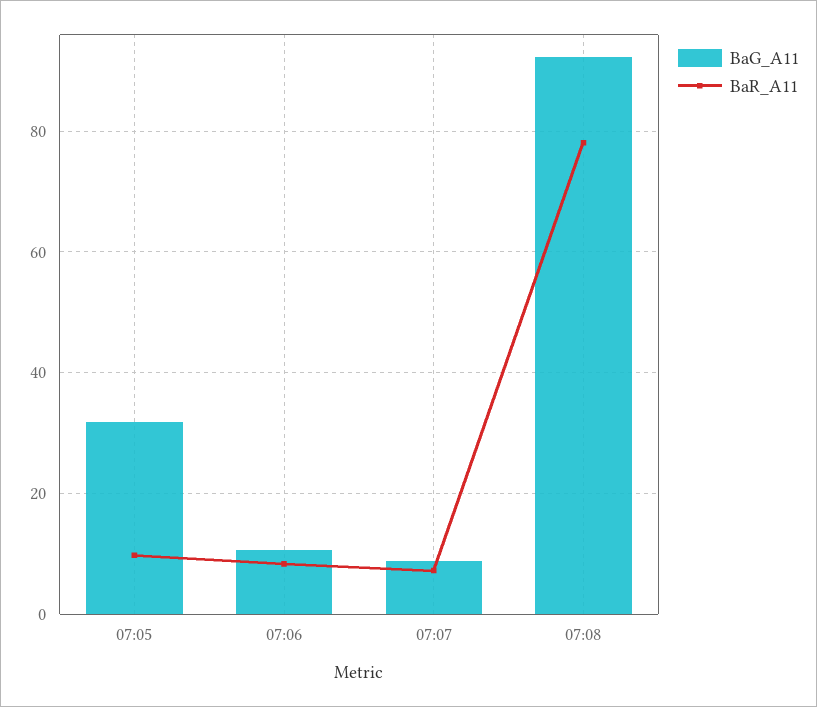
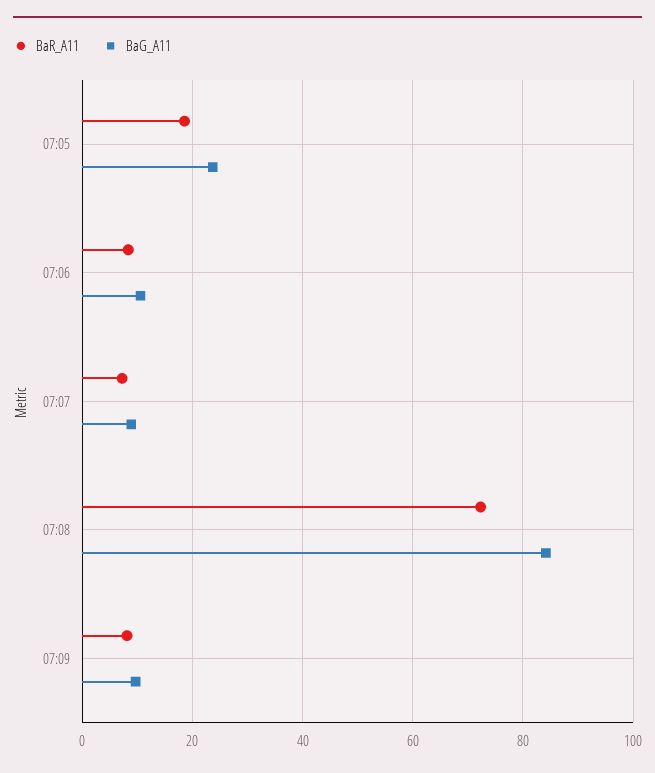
BaG_A11, 07:05: 32 -> 24
BaR_A11, 07:05: 10 -> 18
BaG_A11, 07:08: 92 -> 84
BaR_A11, 07:08: 78 -> 72
BaR_A11, 07:09: none -> 8
BaG_A11, 07:09: none -> 10

